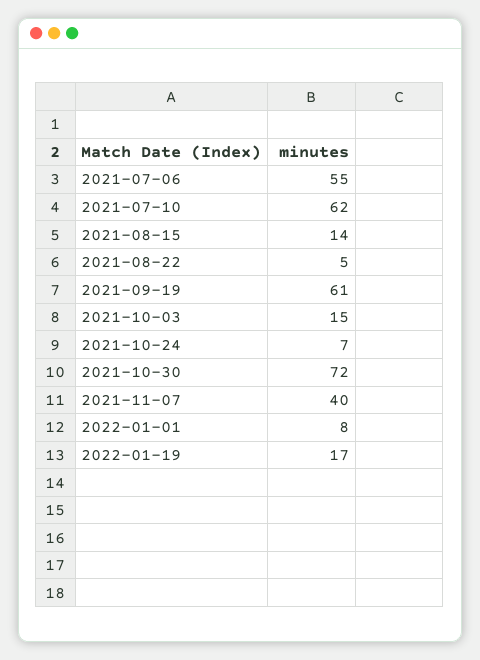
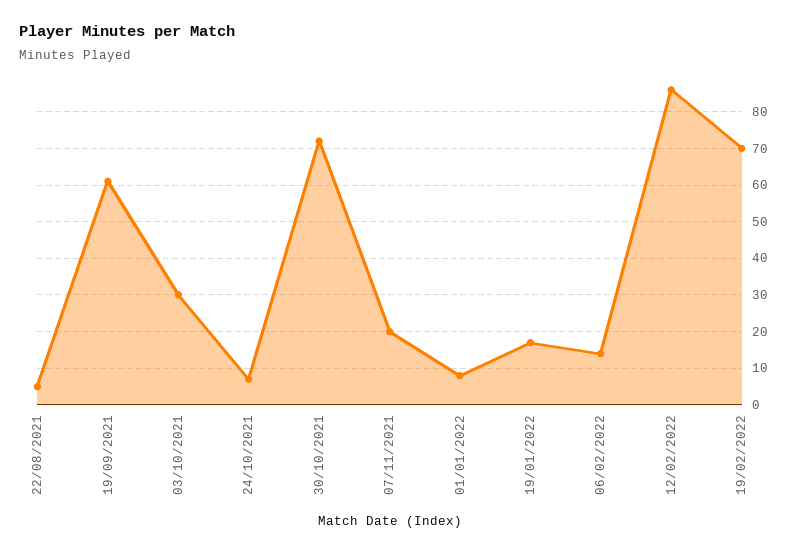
2021-07-06: 55 -> none
2021-07-10: 62 -> none
2021-08-15: 14 -> none
2021-10-03: 15 -> 30
2021-11-07: 40 -> 20
06/02/2022: none -> 15
12/02/2022: none -> 85
19/02/2022: none -> 70

